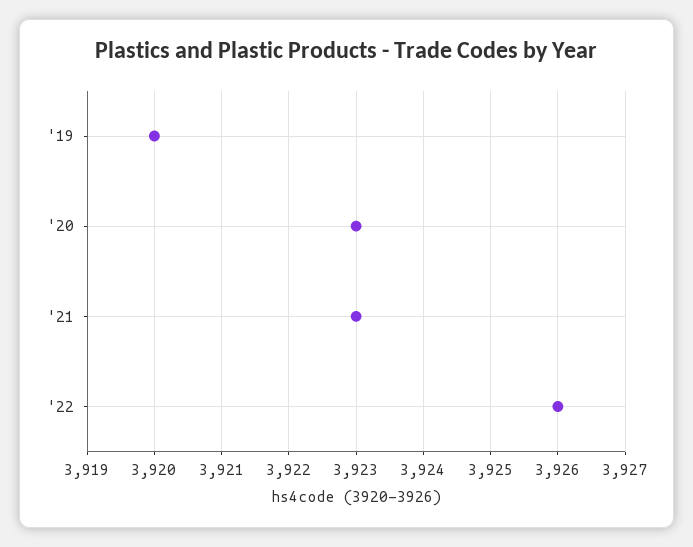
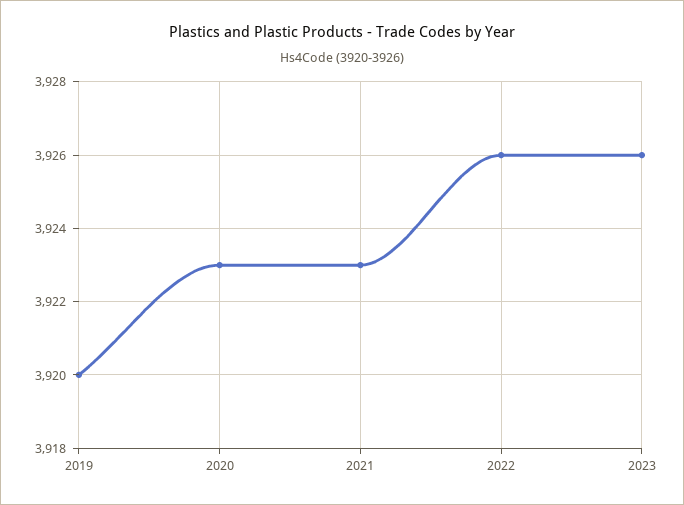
2023: none -> 3926

